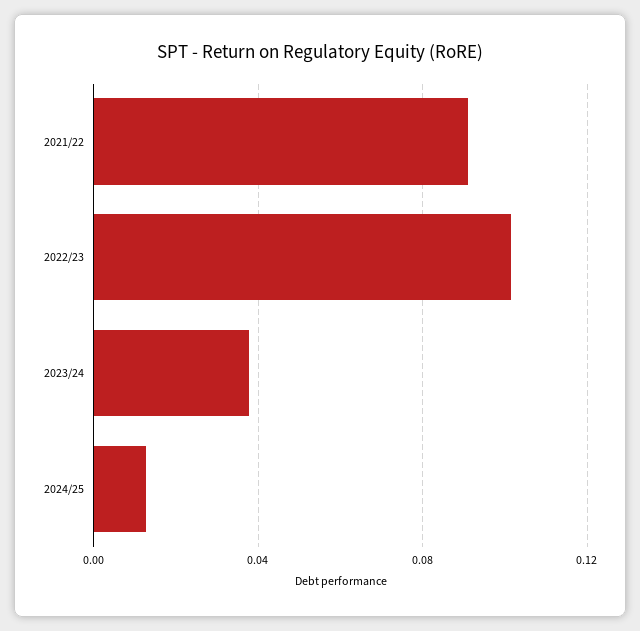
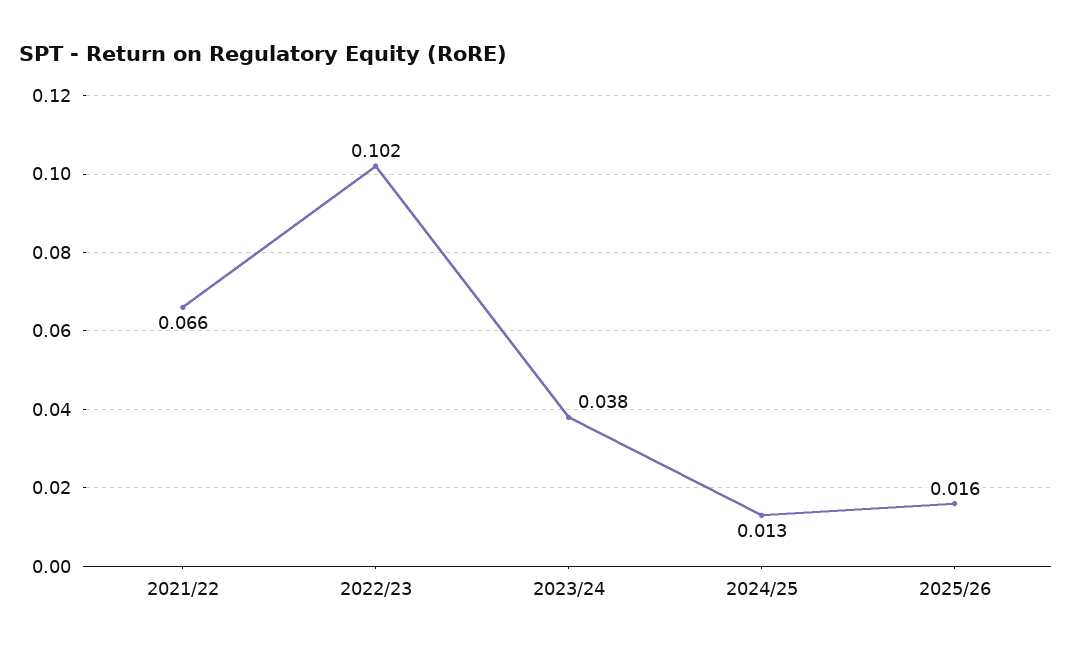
2021/22: 0.09 -> 0.066
2025/26: none -> 0.016

